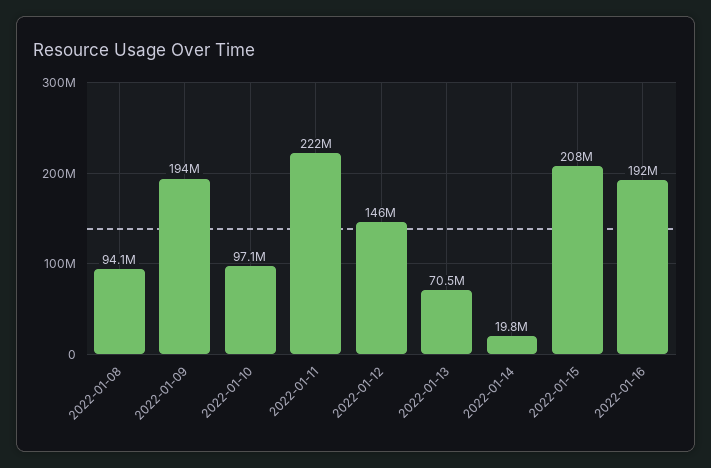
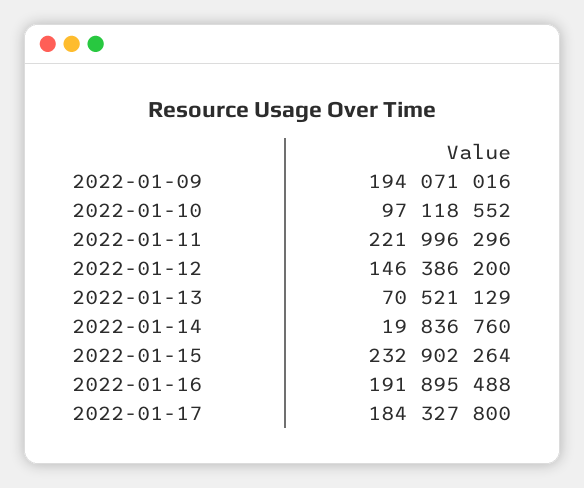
2022-01-08: 94100000 -> none
2022-01-15: 208000000 -> 232902264
2022-01-17: none -> 184327800

